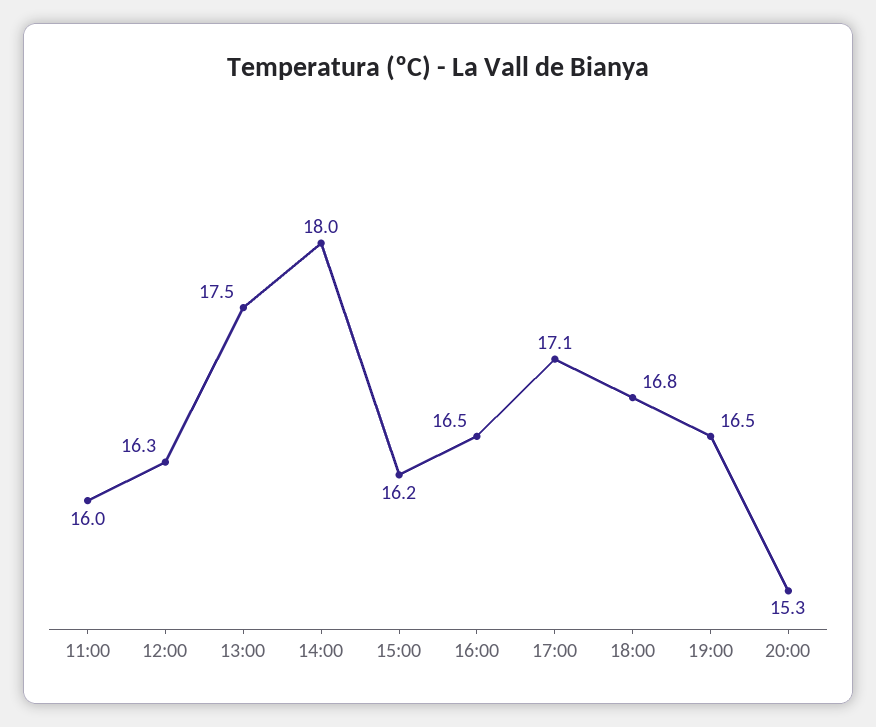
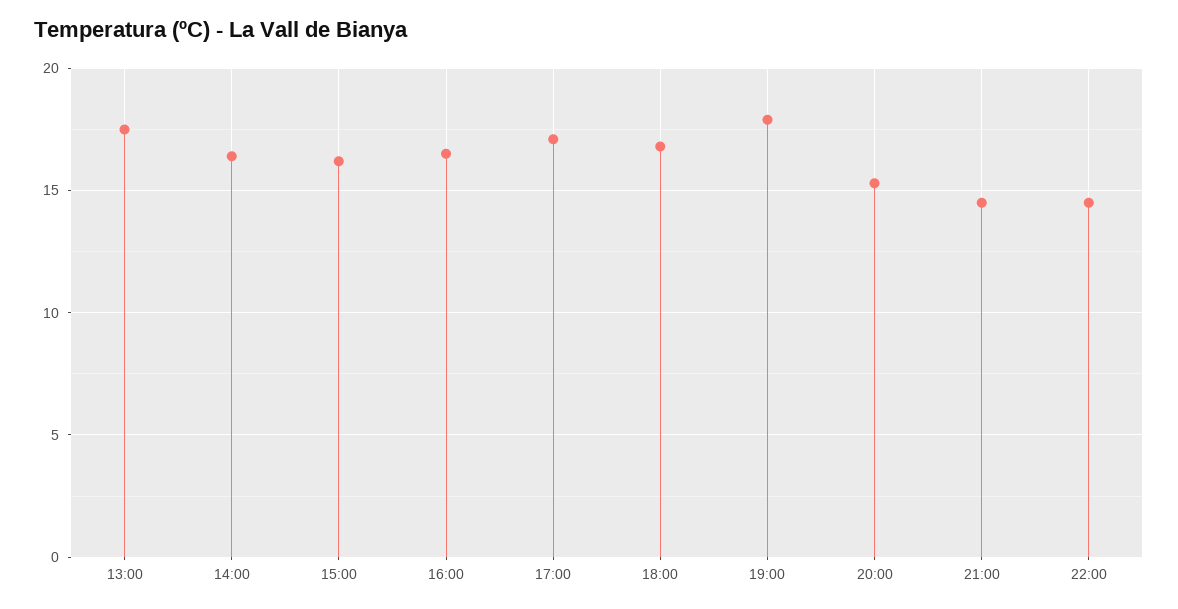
11:00: 16 -> none
12:00: 16.3 -> none
14:00: 18 -> 16.5
19:00: 16.5 -> 18
21:00: none -> 14.5
22:00: none -> 14.5

